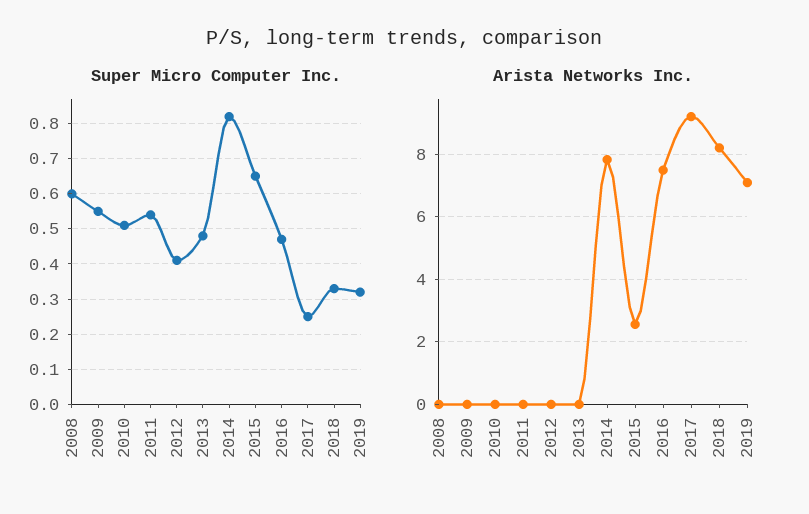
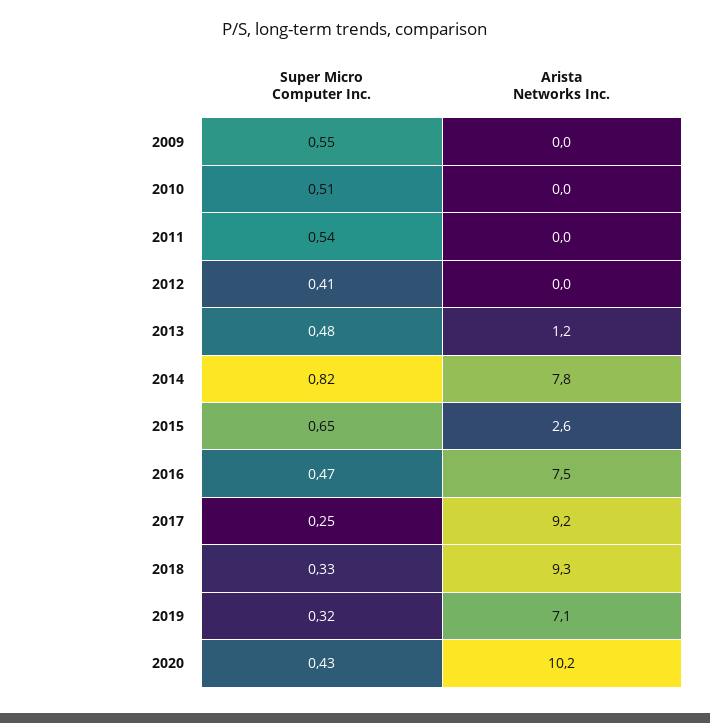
Super Micro Computer Inc., 2008: 0.6 -> none
Arista Networks Inc., 2008: 0 -> none
Arista Networks Inc., 2013: 0 -> 1.2
Arista Networks Inc., 2018: 8.2 -> 9.3
Super Micro Computer Inc., 2020: none -> 0.43
Arista Networks Inc., 2020: none -> 10.2

